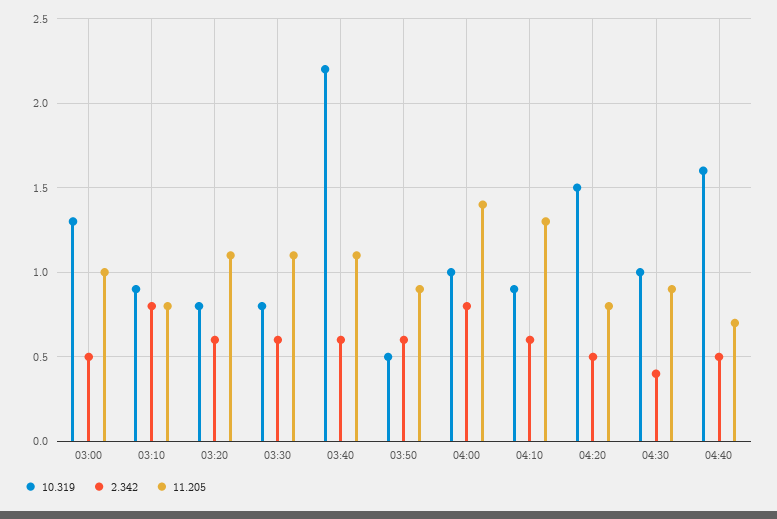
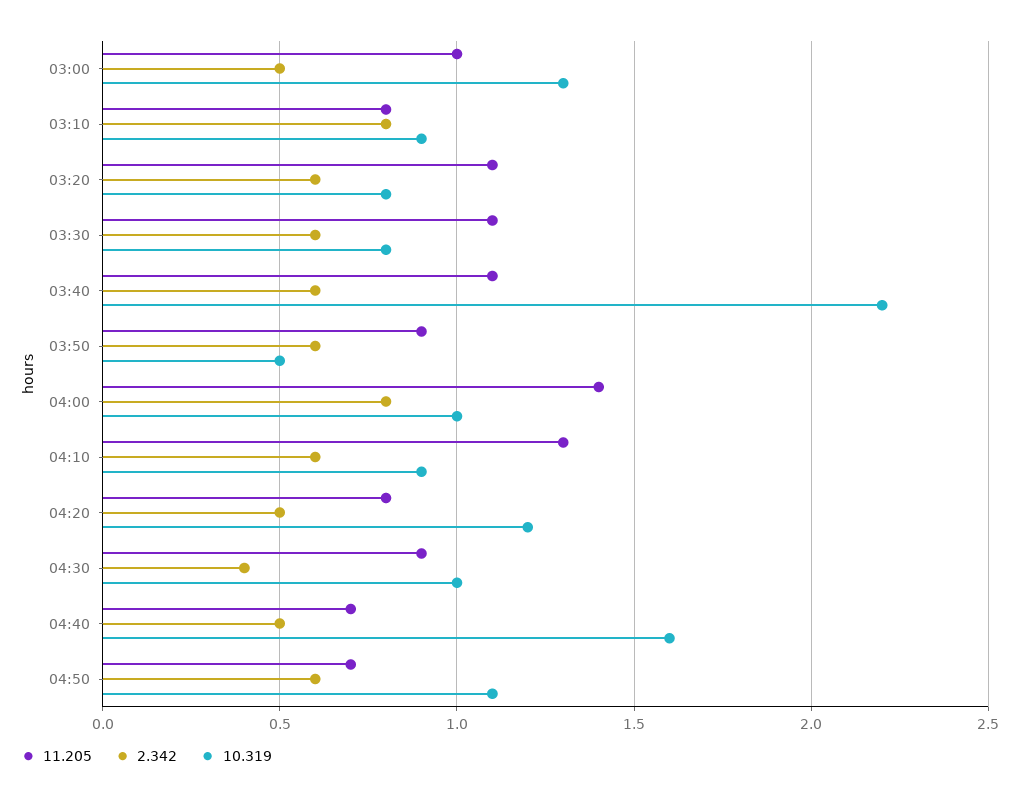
10.319, 04:20: 1.5 -> 1.2
11.205, 04:50: none -> 0.7
2.342, 04:50: none -> 0.6
10.319, 04:50: none -> 1.1

